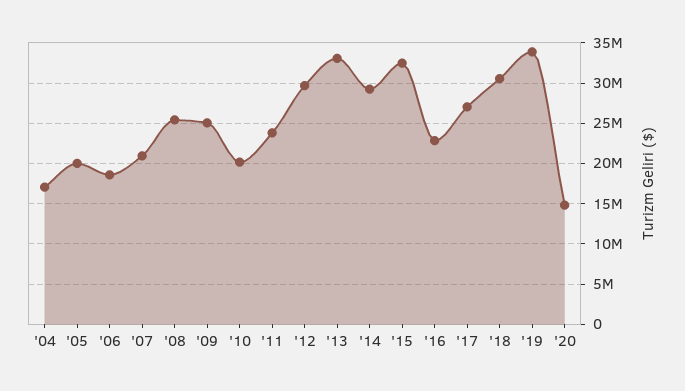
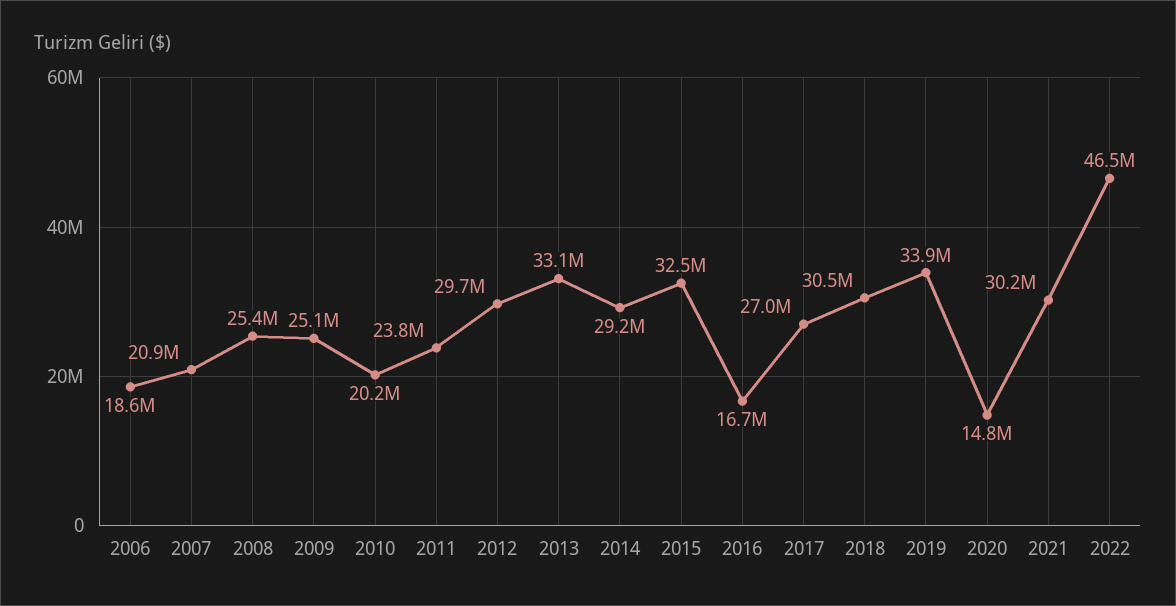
'04: 17000000 -> none
'05: 20000000 -> none
'16: 23000000 -> 16700000
2021: none -> 30200000
2022: none -> 46500000

